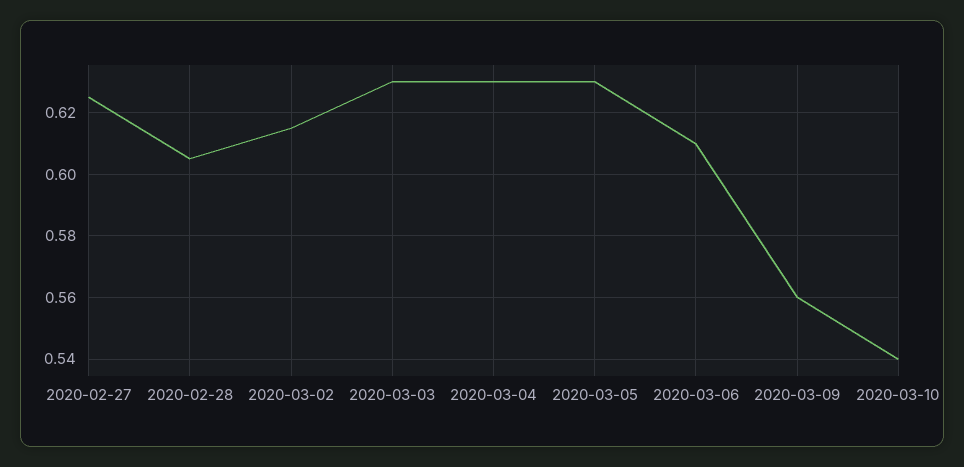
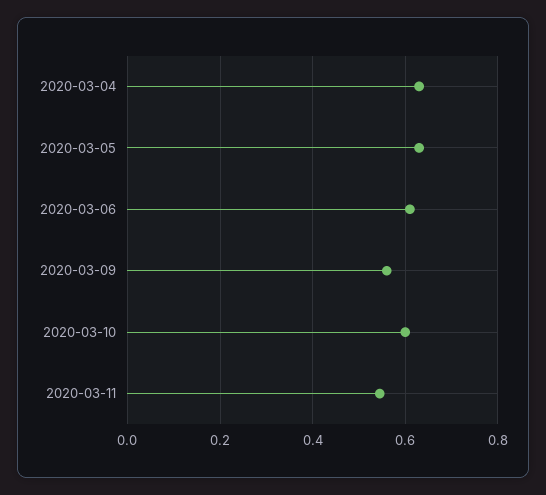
2020-02-27: 0.625 -> none
2020-02-28: 0.605 -> none
2020-03-02: 0.615 -> none
2020-03-03: 0.63 -> none
2020-03-10: 0.54 -> 0.6
2020-03-11: none -> 0.54

